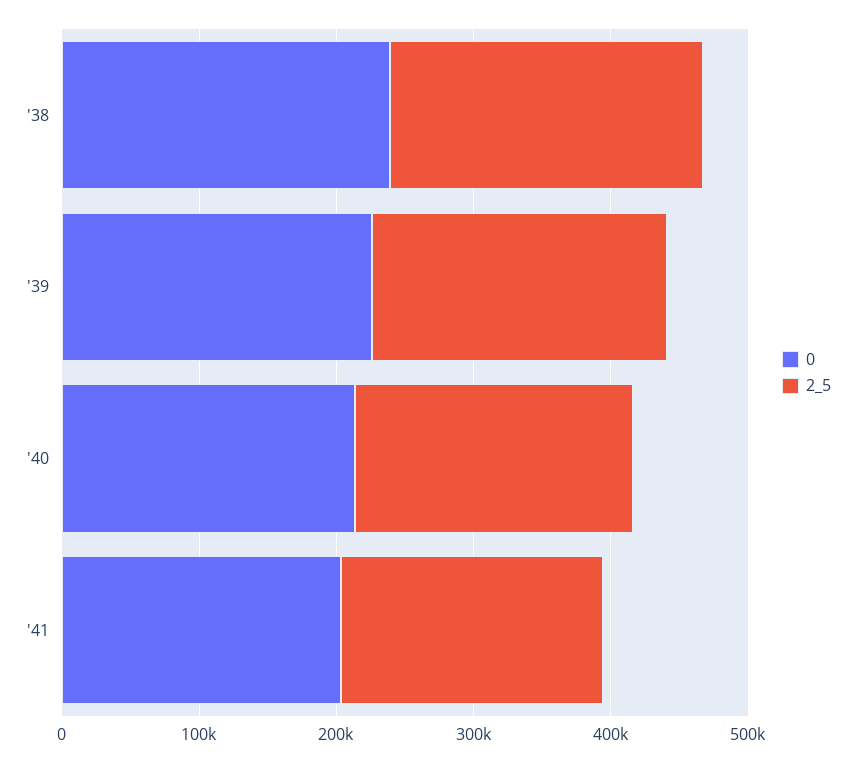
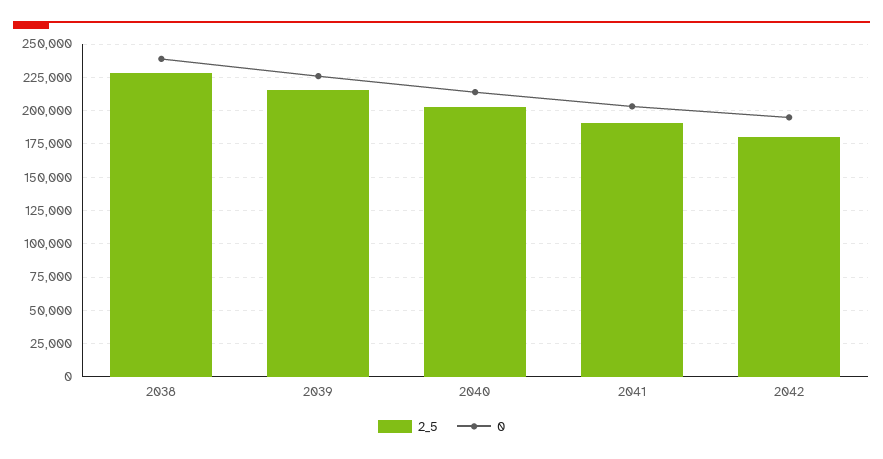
2_5, 2042: none -> 180000
0, 2042: none -> 195000

